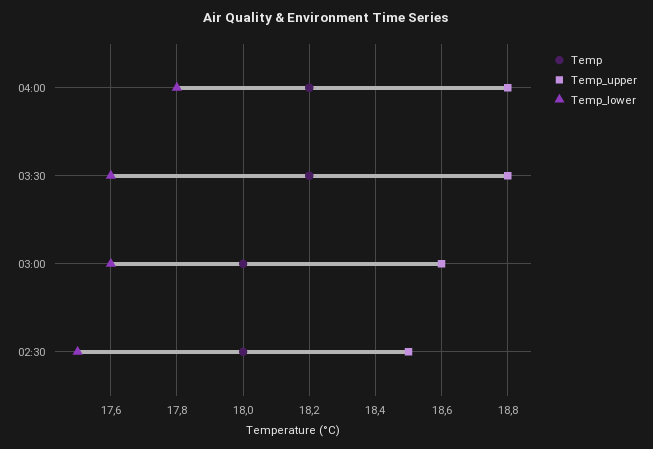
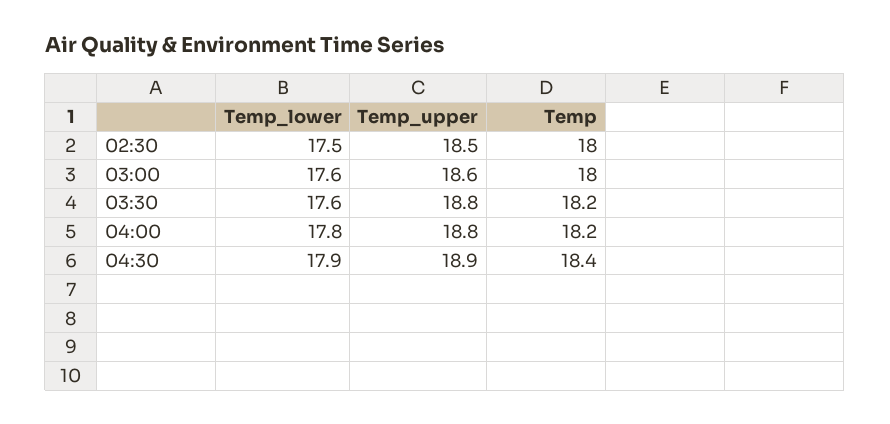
Temp_lower, 04:30: none -> 17.9
Temp_upper, 04:30: none -> 18.9
Temp, 04:30: none -> 18.4

